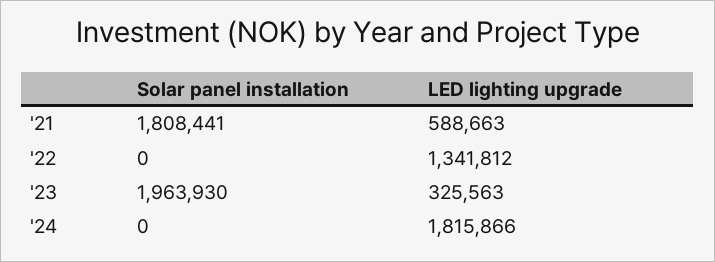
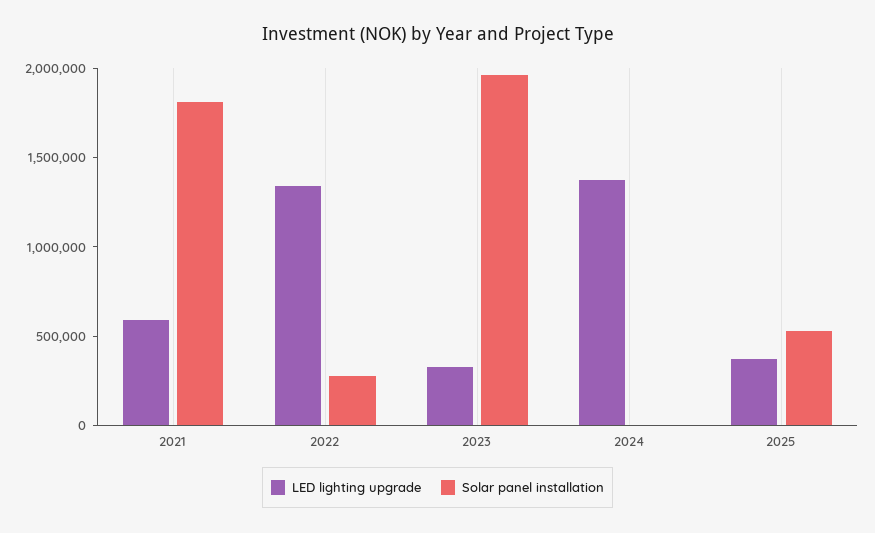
Solar panel installation, '22: 0 -> 300000
LED lighting upgrade, '24: 1815866 -> 1400000
LED lighting upgrade, 2025: none -> 400000
Solar panel installation, 2025: none -> 500000

